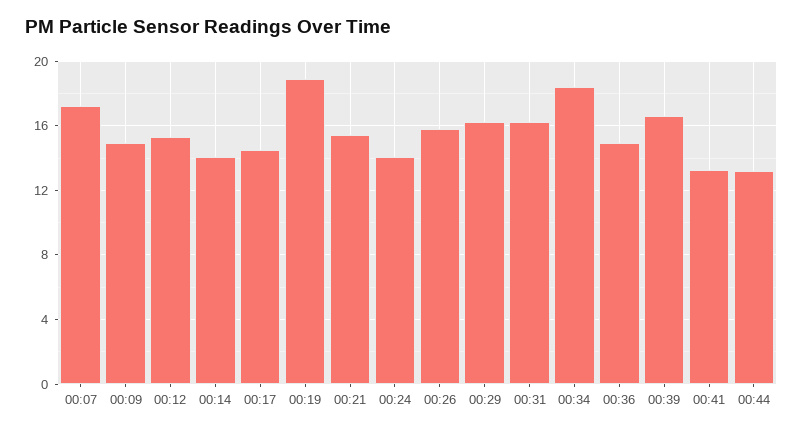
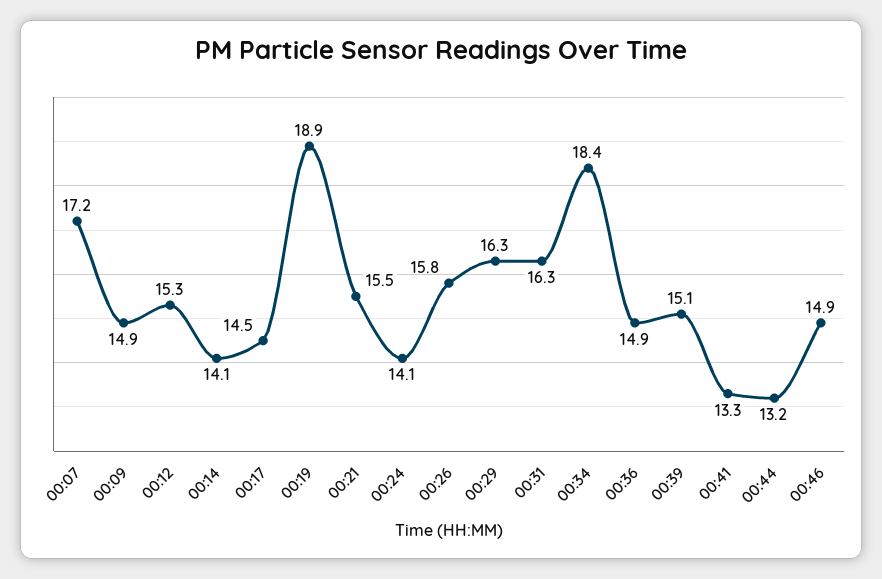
00:39: 16.5 -> 15.1
00:46: none -> 14.9

